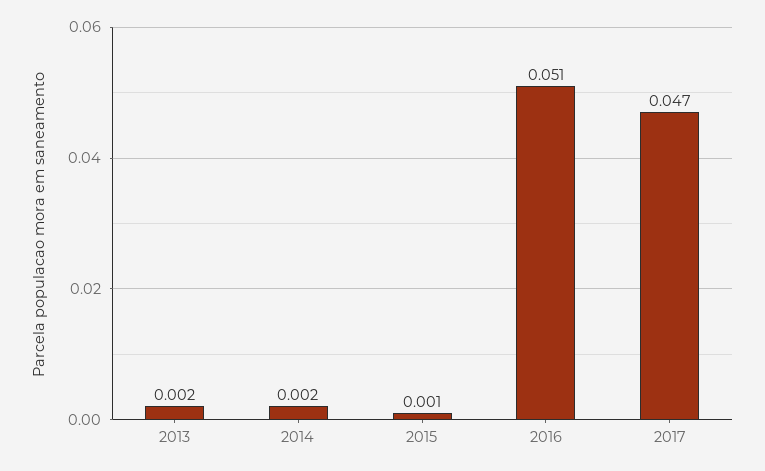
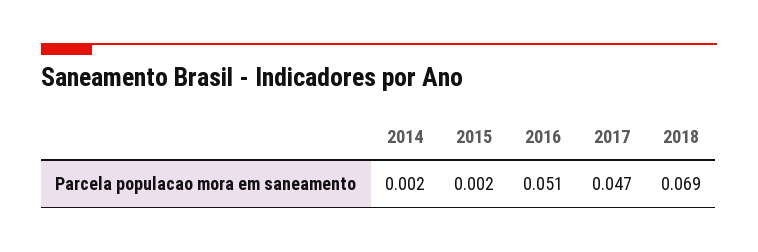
2013: 0.002 -> none
2015: 0.001 -> 0.002
2018: none -> 0.069

